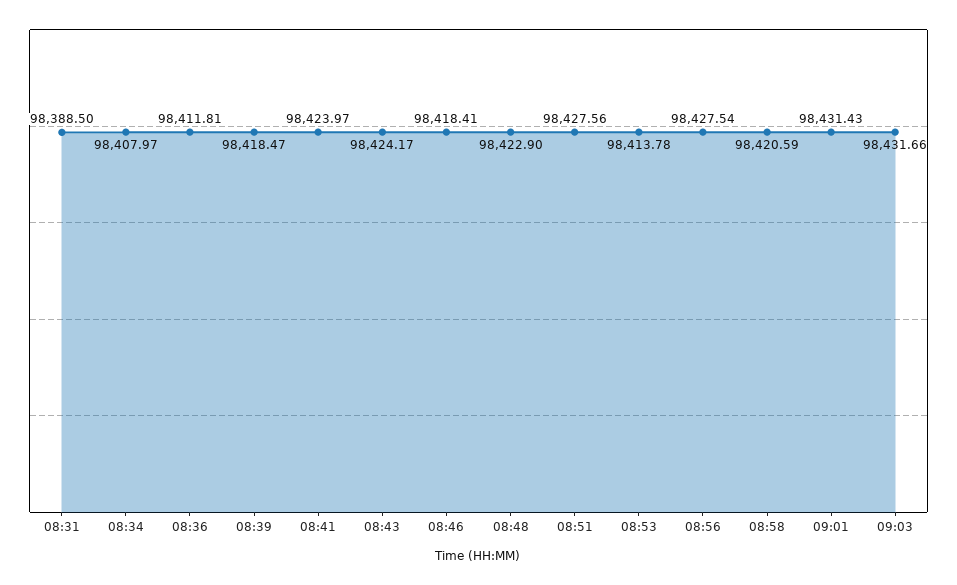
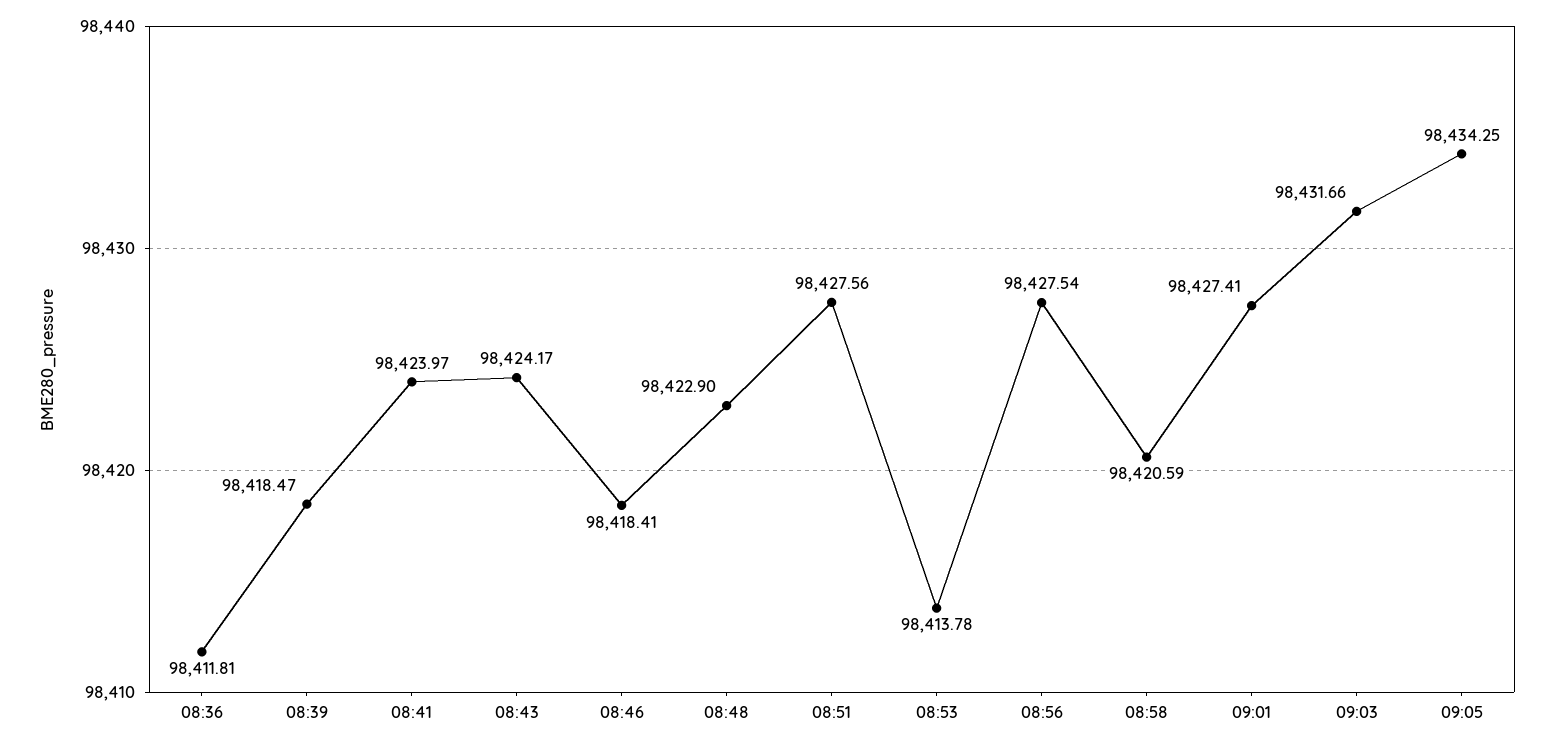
08:31: 98388.5 -> none
08:34: 98407.97 -> none
09:01: 98431.43 -> 98427.41
09:05: none -> 98434.25

